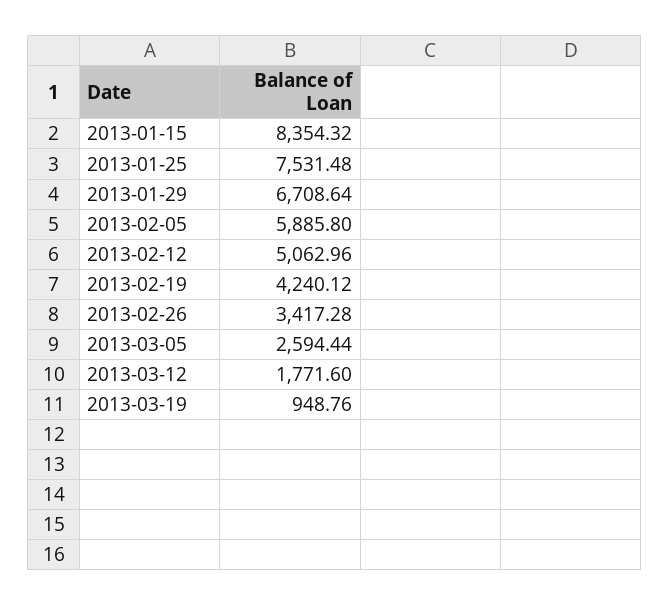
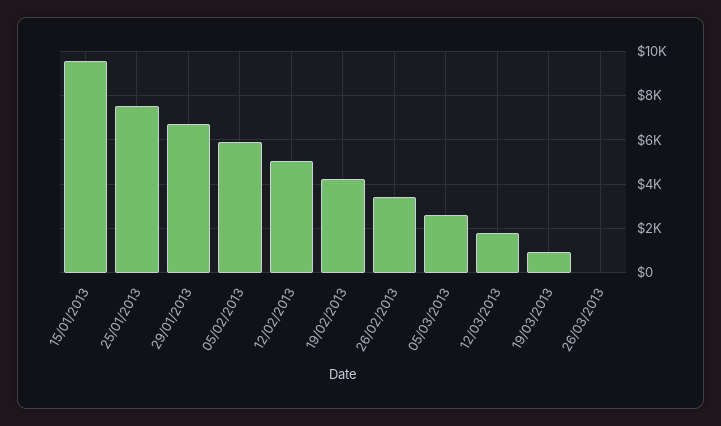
2013-01-15: 8354.32 -> 9500
26/03/2013: none -> 0

